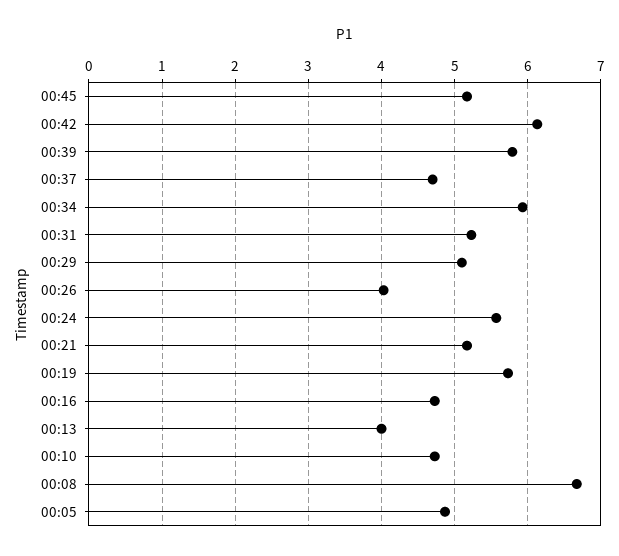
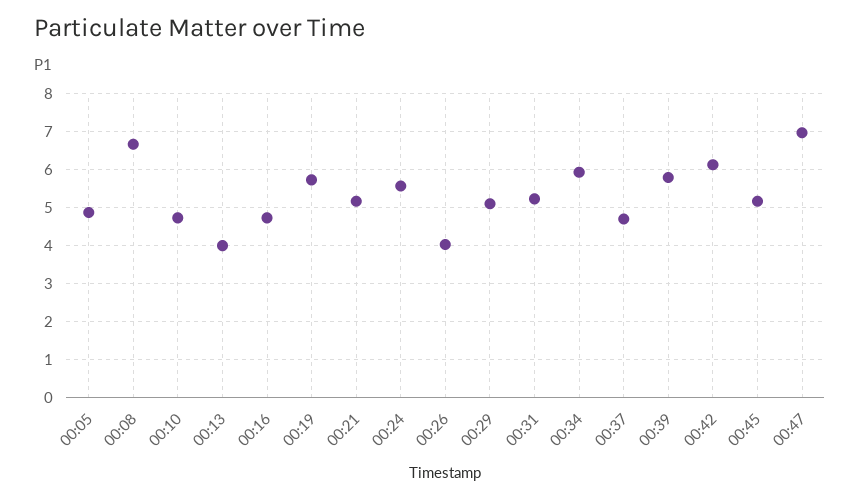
00:47: none -> 7

